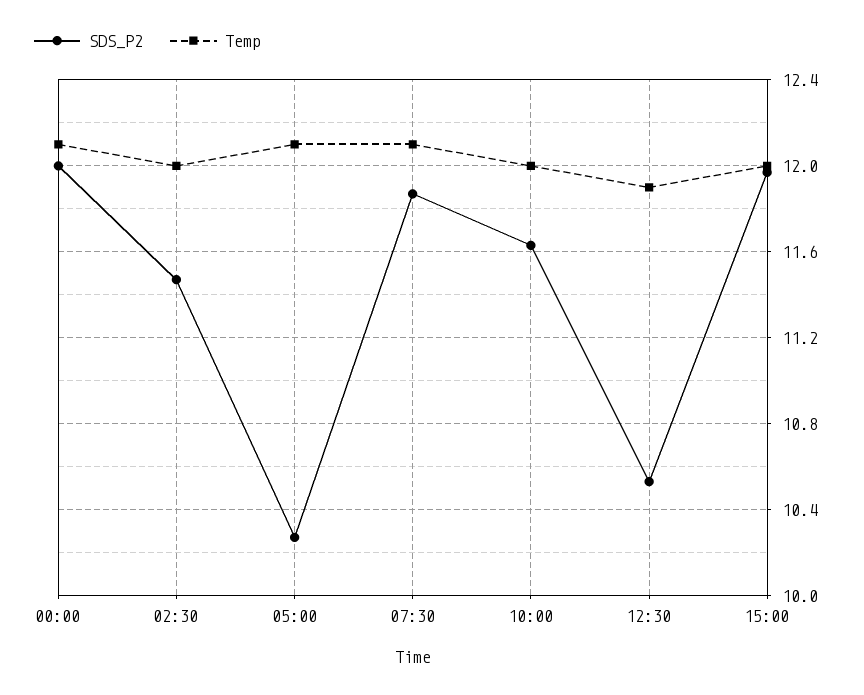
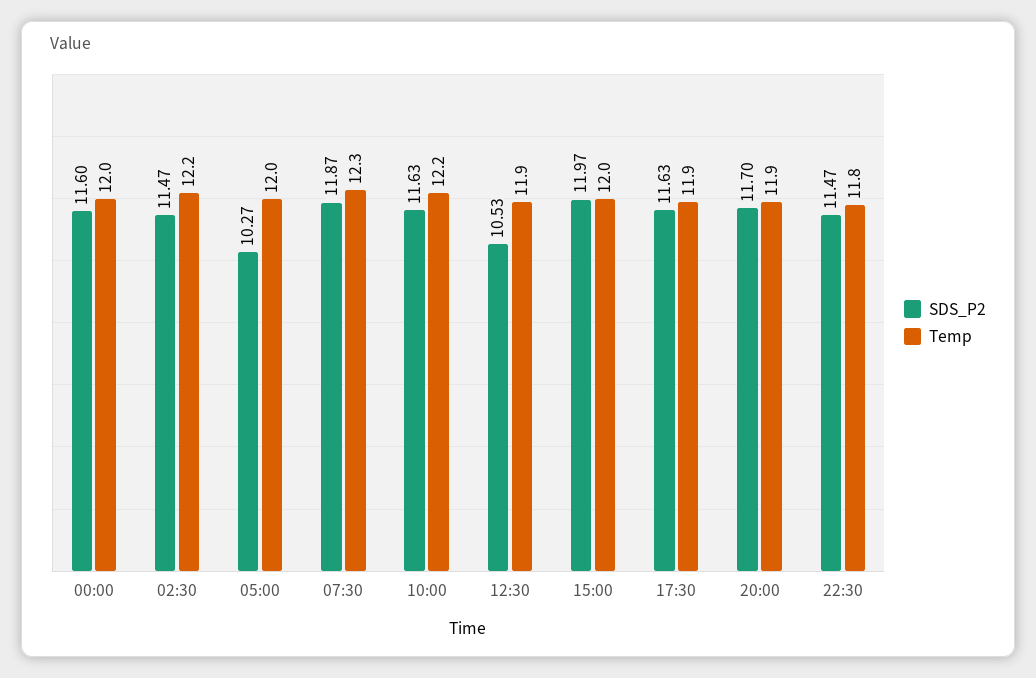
SDS_P2, 00:00: 12 -> 11.6
Temp, 00:00: 12.1 -> 12
Temp, 02:30: 12 -> 12.2
Temp, 05:00: 12.1 -> 12
Temp, 07:30: 12.1 -> 12.3
Temp, 10:00: 12 -> 12.2
SDS_P2, 17:30: none -> 11.63
Temp, 17:30: none -> 11.9
SDS_P2, 20:00: none -> 11.7
Temp, 20:00: none -> 11.9
SDS_P2, 22:30: none -> 11.47
Temp, 22:30: none -> 11.8

